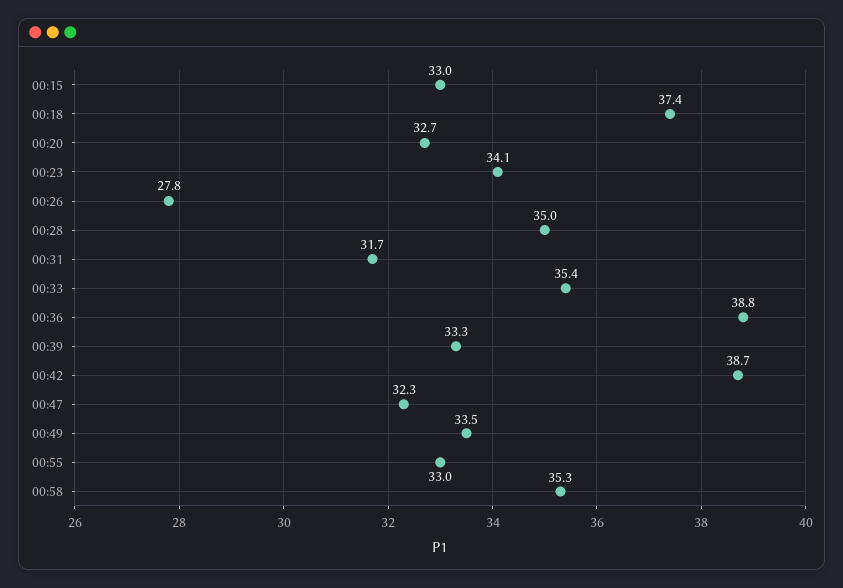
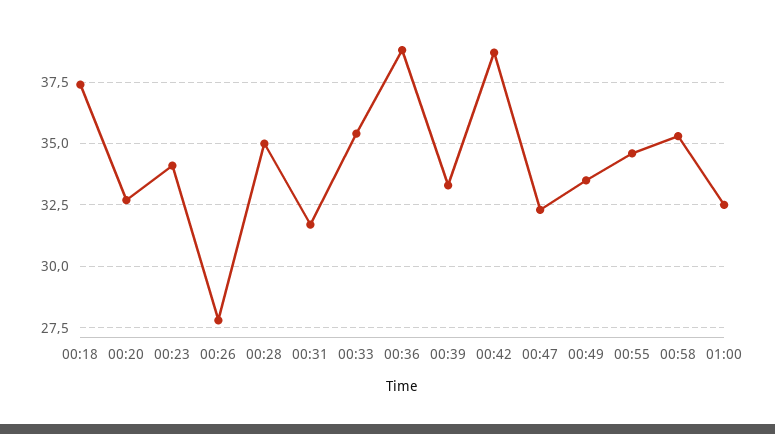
00:15: 33 -> none
00:55: 33 -> 34.5
01:00: none -> 32.5

